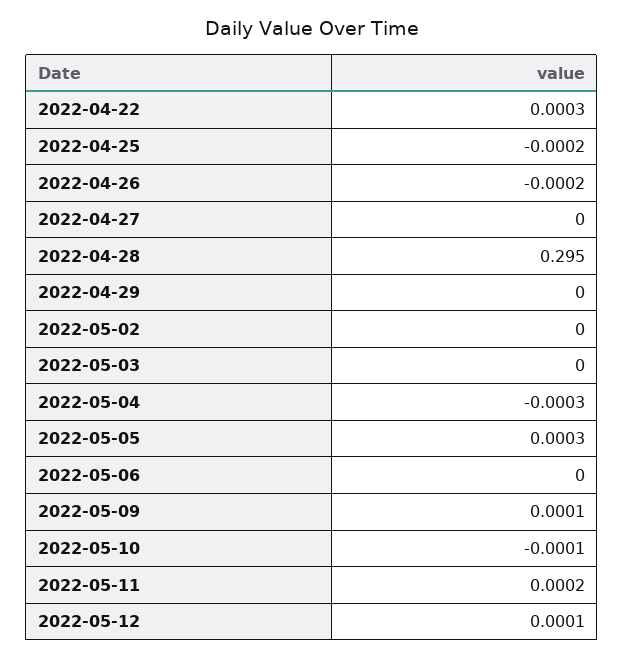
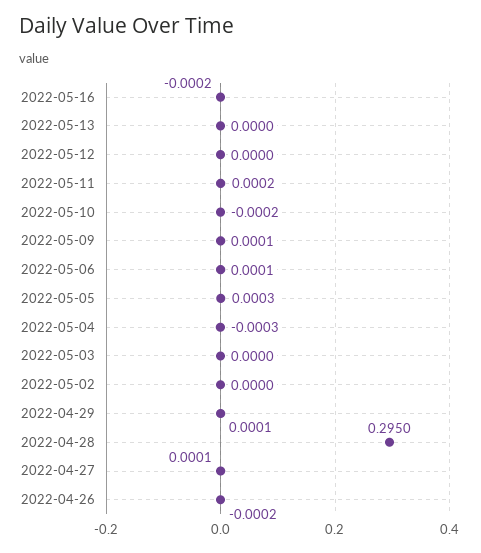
2022-04-22: 0.0003 -> none
2022-04-25: -0.0002 -> none
2022-04-27: 0 -> 0.0001
2022-04-29: 0 -> 0.0001
2022-05-06: 0 -> 0.0001
2022-05-10: -0.0001 -> -0.0002
2022-05-12: 0.0001 -> 0
2022-05-16: none -> -0.0002
2022-05-13: none -> 0

